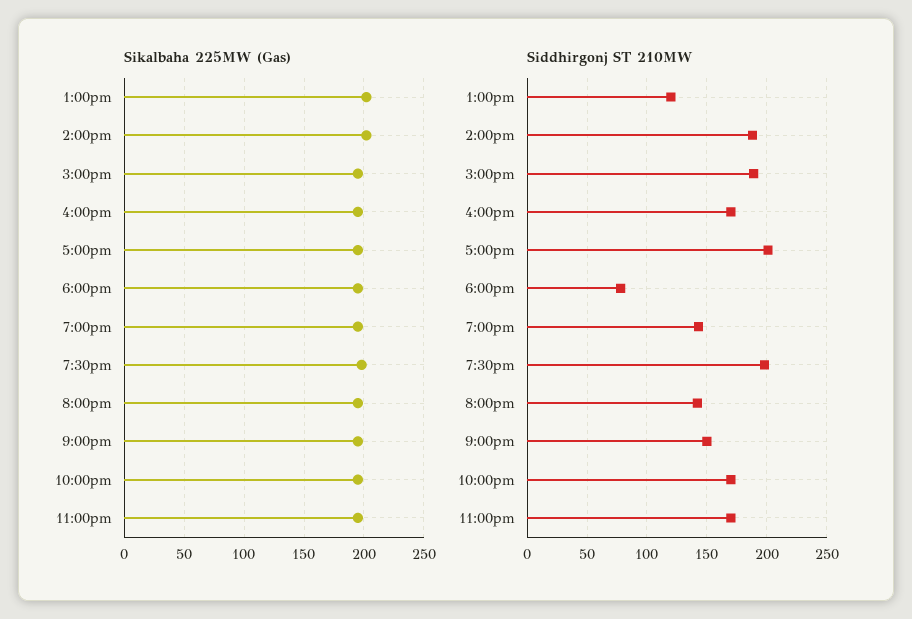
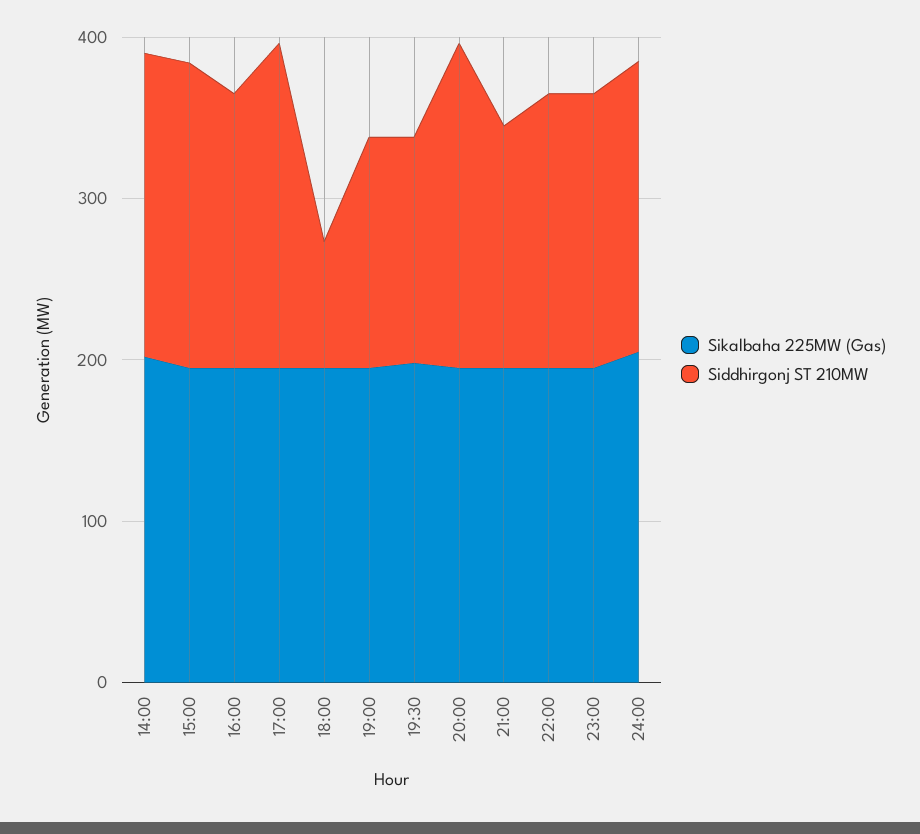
Sikalbaha 225MW (Gas), 1:00pm: 200 -> none
Siddhirgonj ST 210MW, 1:00pm: 120 -> none
Siddhirgonj ST 210MW, 7:30pm: 200 -> 140
Siddhirgonj ST 210MW, 8:00pm: 140 -> 200
Sikalbaha 225MW (Gas), 24:00: none -> 200
Siddhirgonj ST 210MW, 24:00: none -> 180

